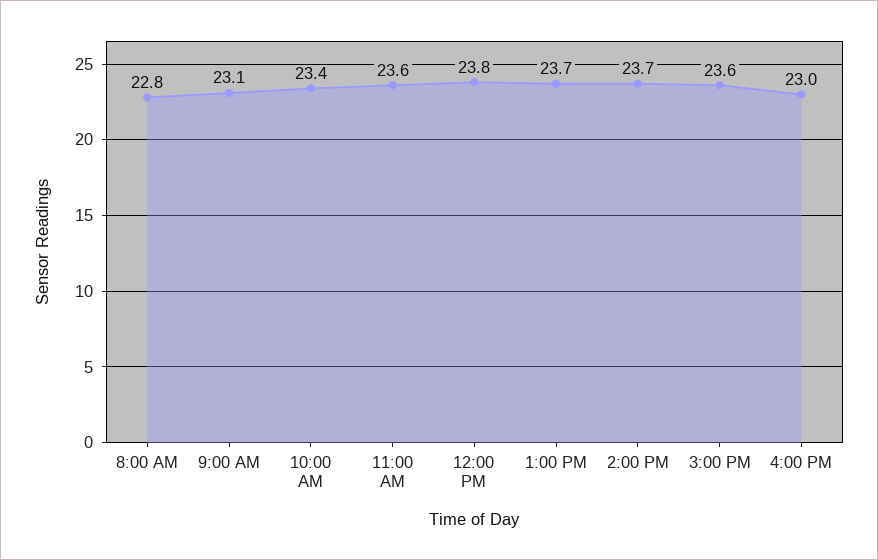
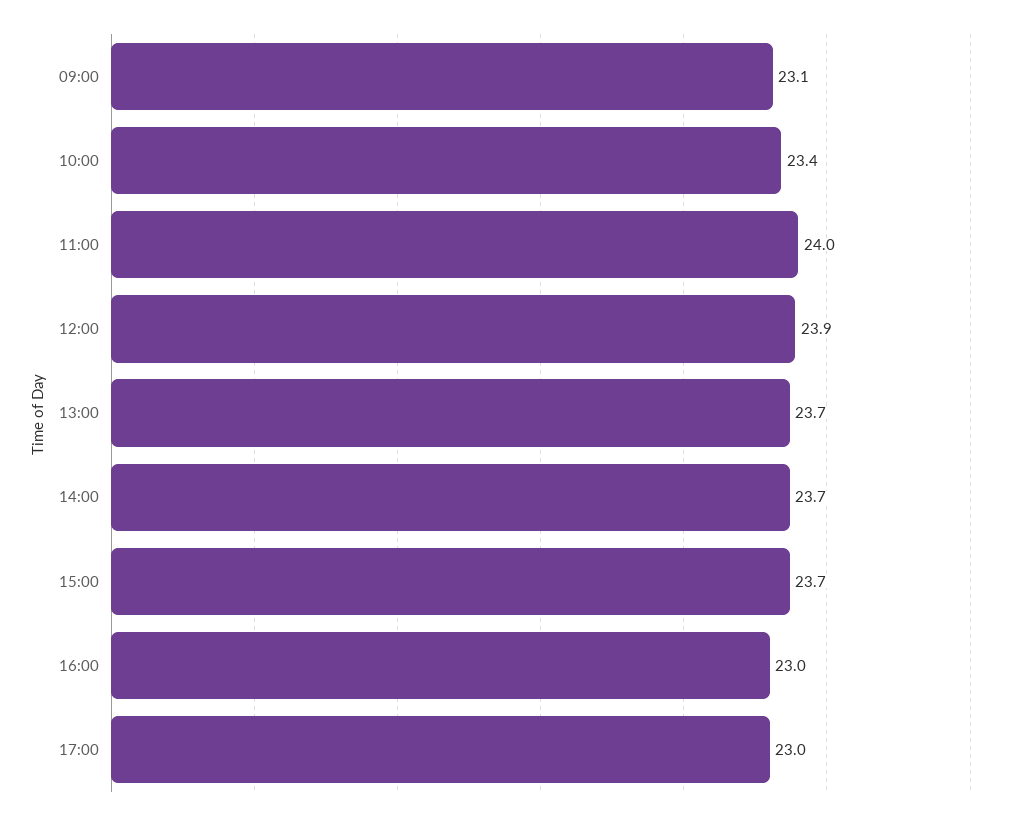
8:00 AM: 22.8 -> none
11:00 AM: 23.6 -> 24
12:00 PM: 23.8 -> 23.9
3:00 PM: 23.6 -> 23.7
17:00: none -> 23

